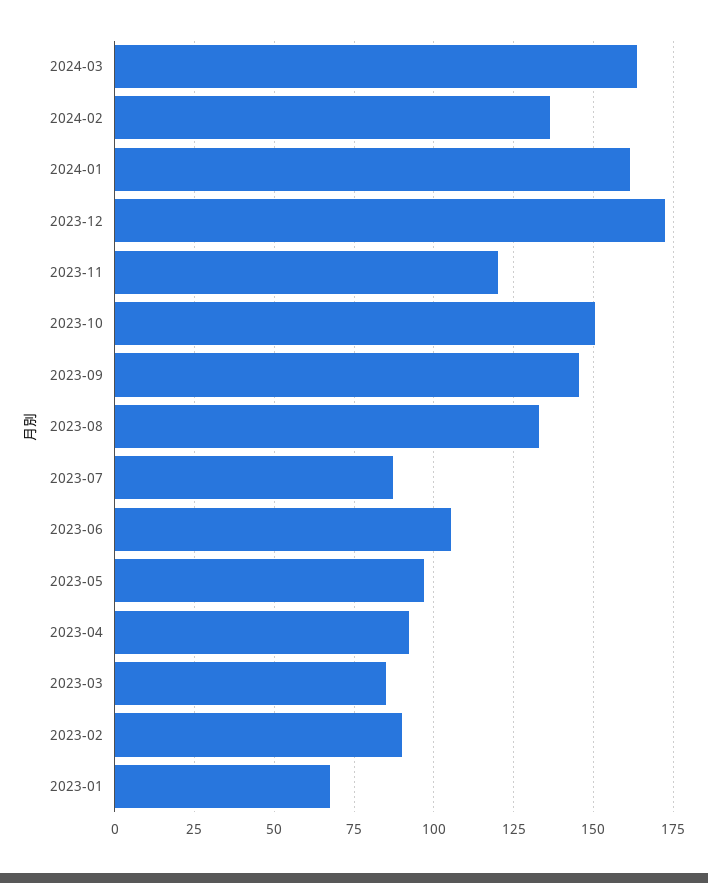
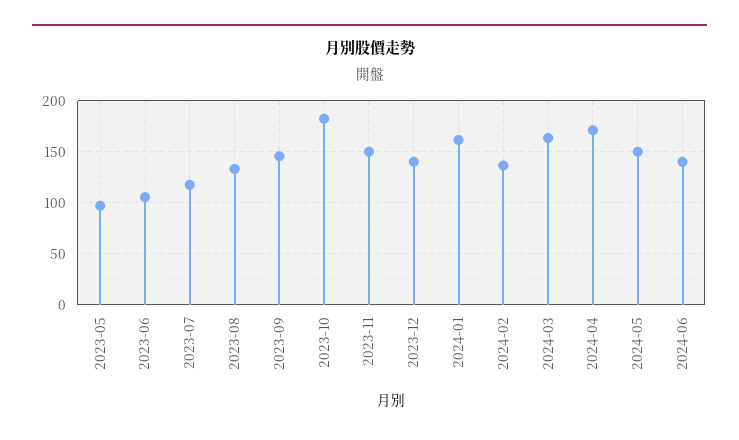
2023-12: 172.5 -> 140
2023-11: 120 -> 150
2023-10: 150 -> 180
2023-07: 87.5 -> 120
2023-04: 92.5 -> none
2023-03: 85 -> none
2023-02: 90 -> none
2023-01: 67.5 -> none
2024-04: none -> 170
2024-05: none -> 150
2024-06: none -> 140

